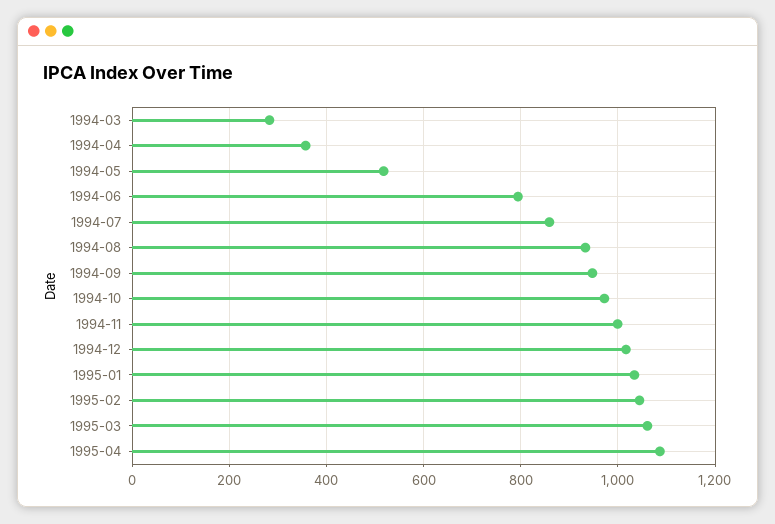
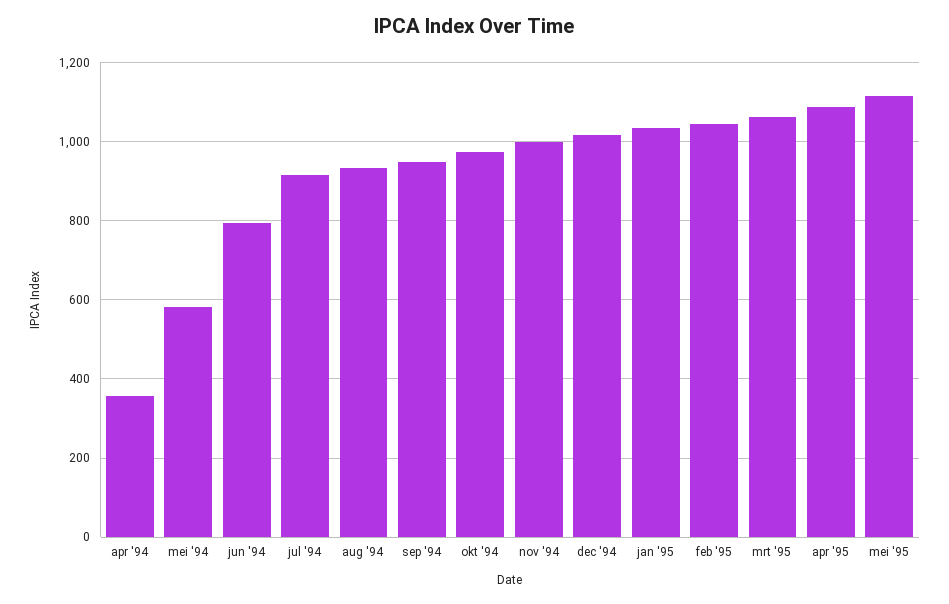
1994-03: 280 -> none
1994-05: 520 -> 580
1994-07: 860 -> 920
mei '95: none -> 1120

